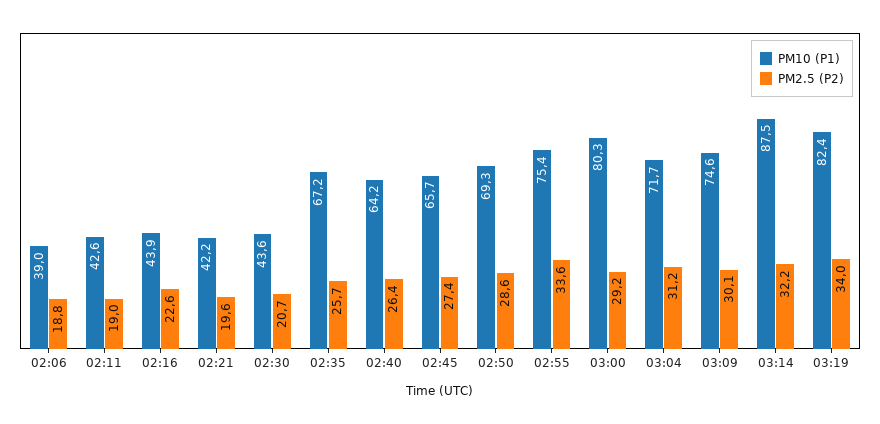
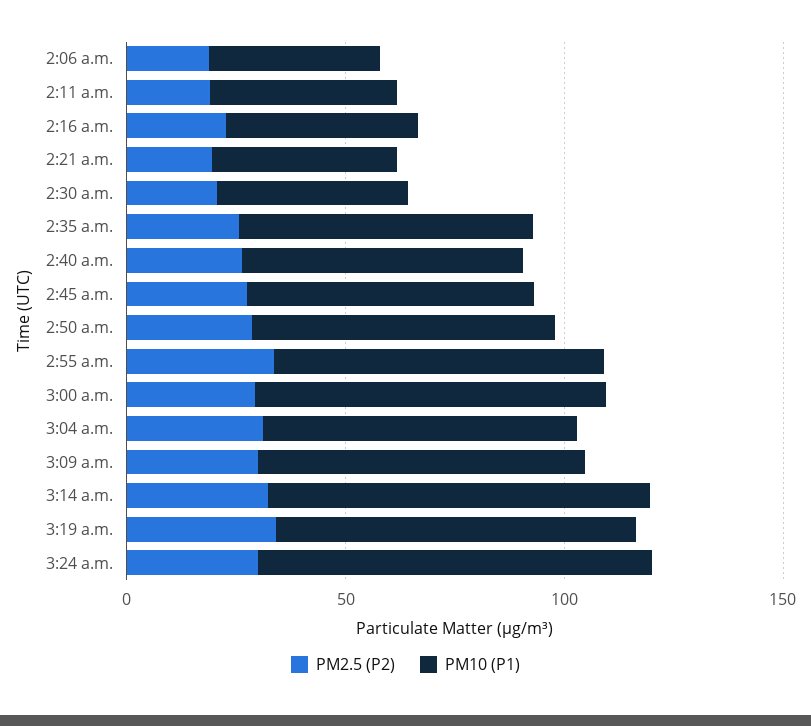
PM2.5 (P2), 3:24 a.m.: none -> 30
PM10 (P1), 3:24 a.m.: none -> 90

